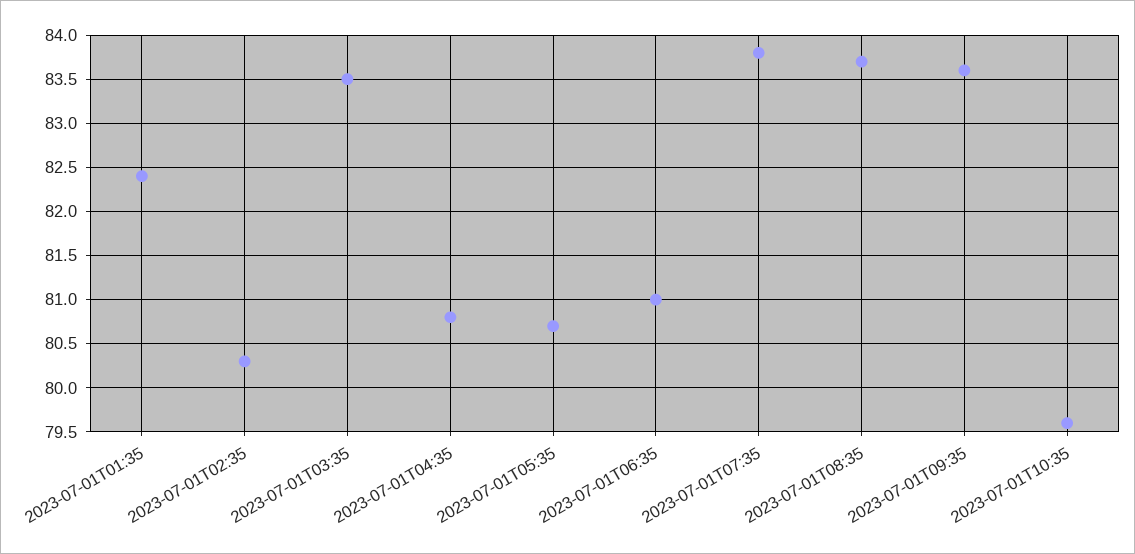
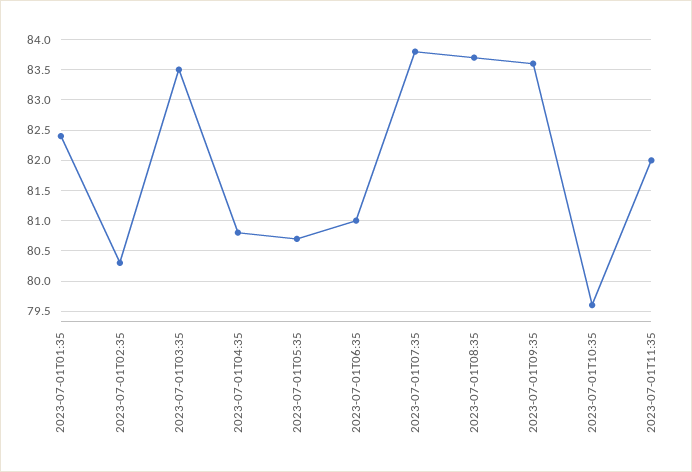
2023-07-01T11:35: none -> 82

